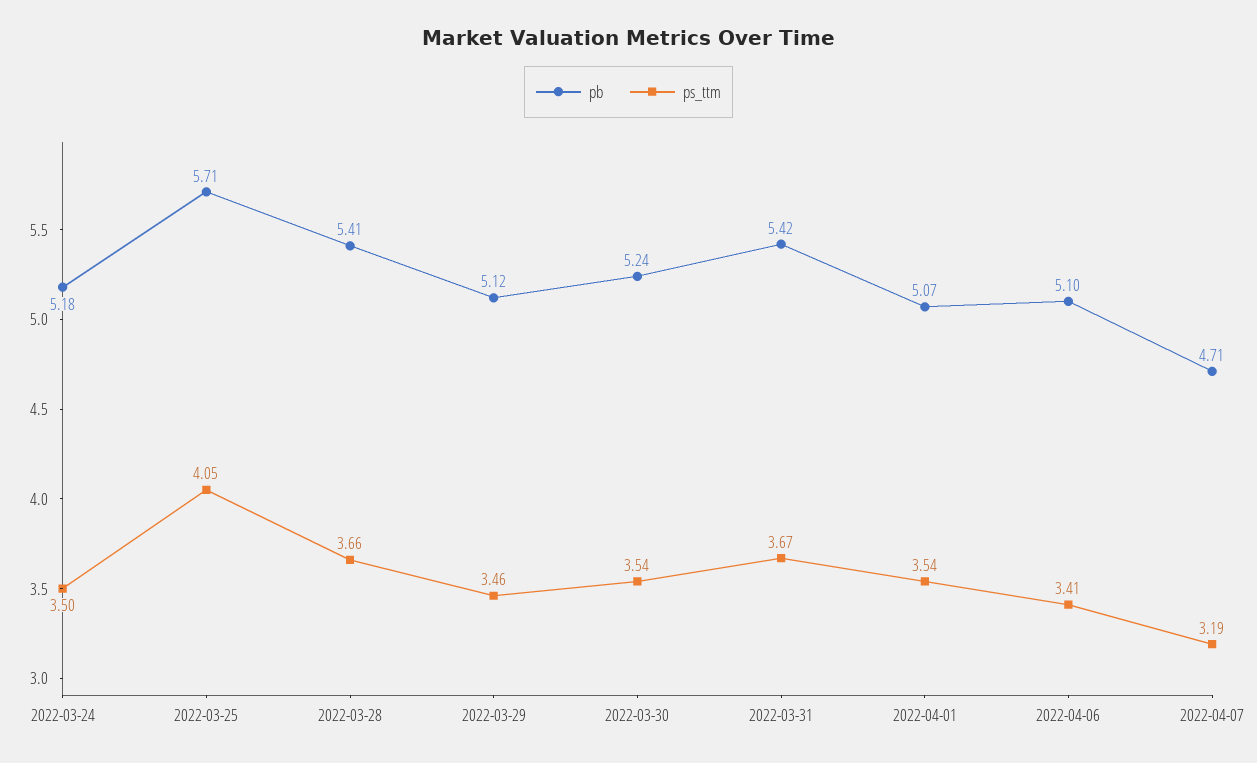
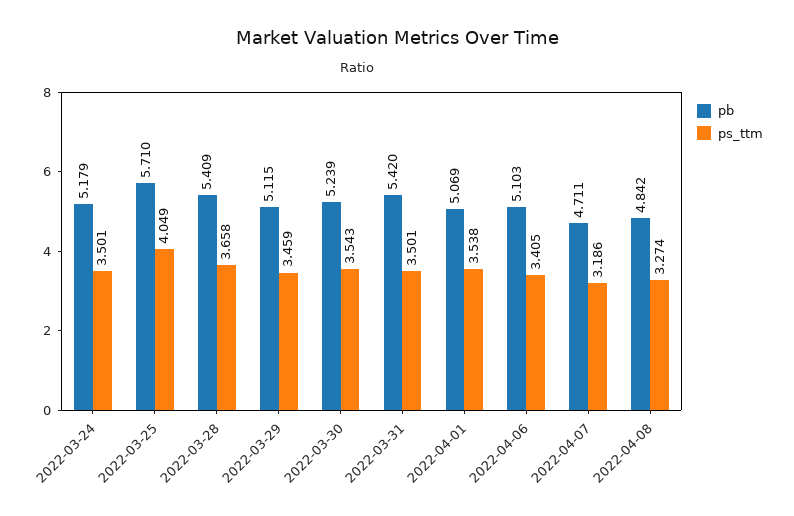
ps_ttm, 2022-03-31: 3.67 -> 3.501
pb, 2022-04-08: none -> 4.842
ps_ttm, 2022-04-08: none -> 3.274

